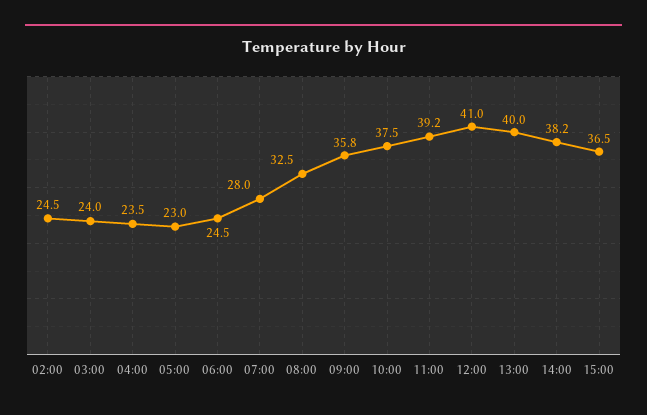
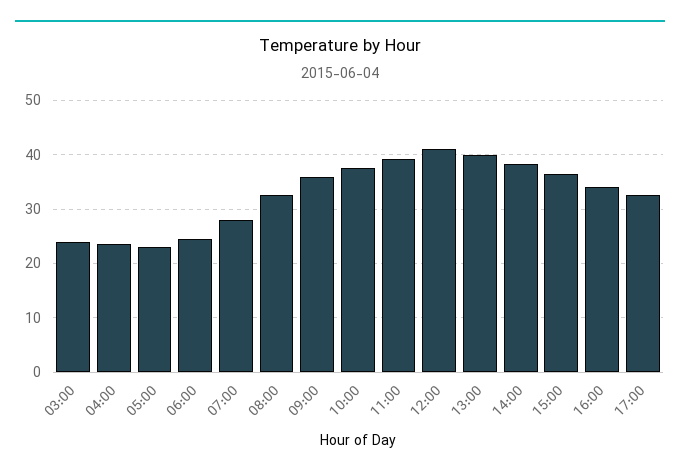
02:00: 24.5 -> none
16:00: none -> 34
17:00: none -> 32

